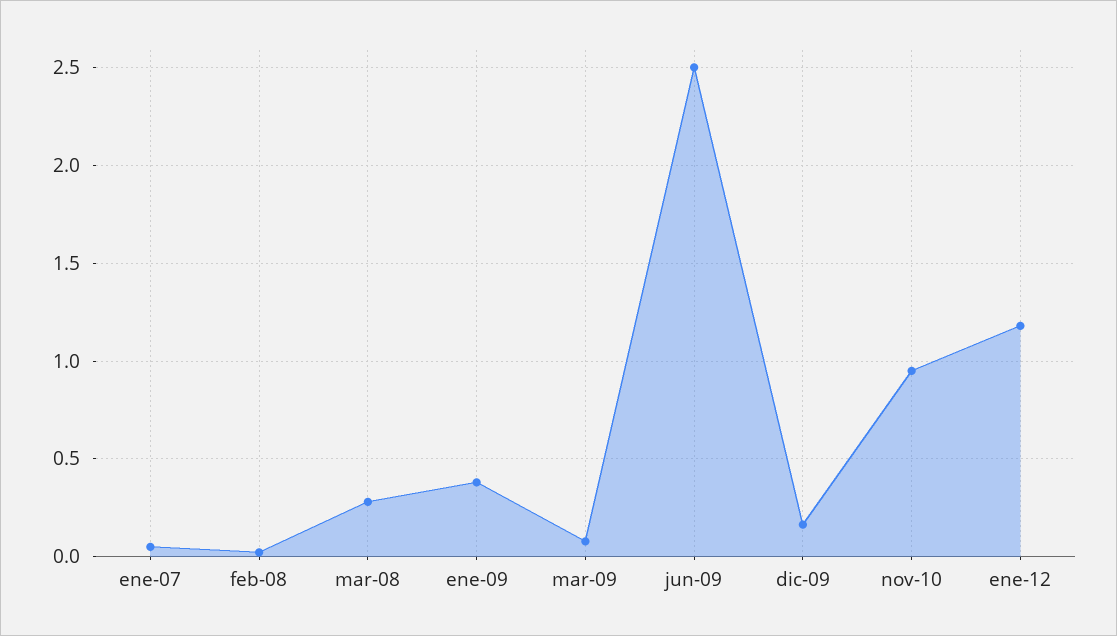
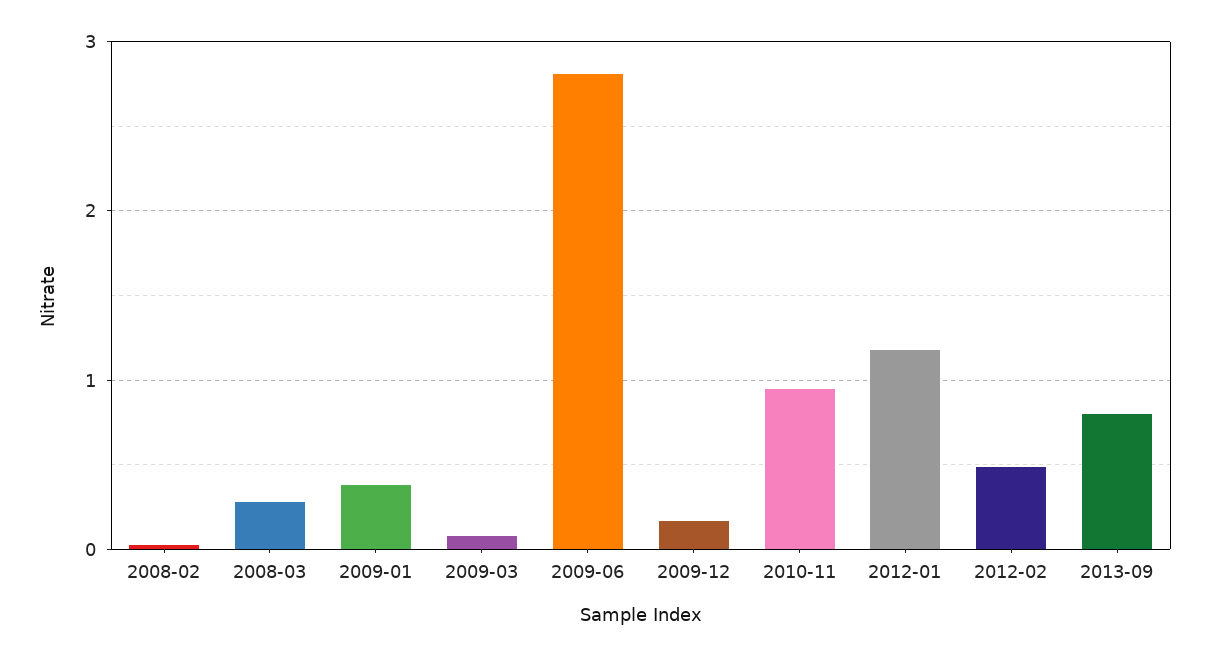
ene-07: 0.05 -> none
jun-09: 2.5 -> 2.8
2012-02: none -> 0.5
2013-09: none -> 0.8

